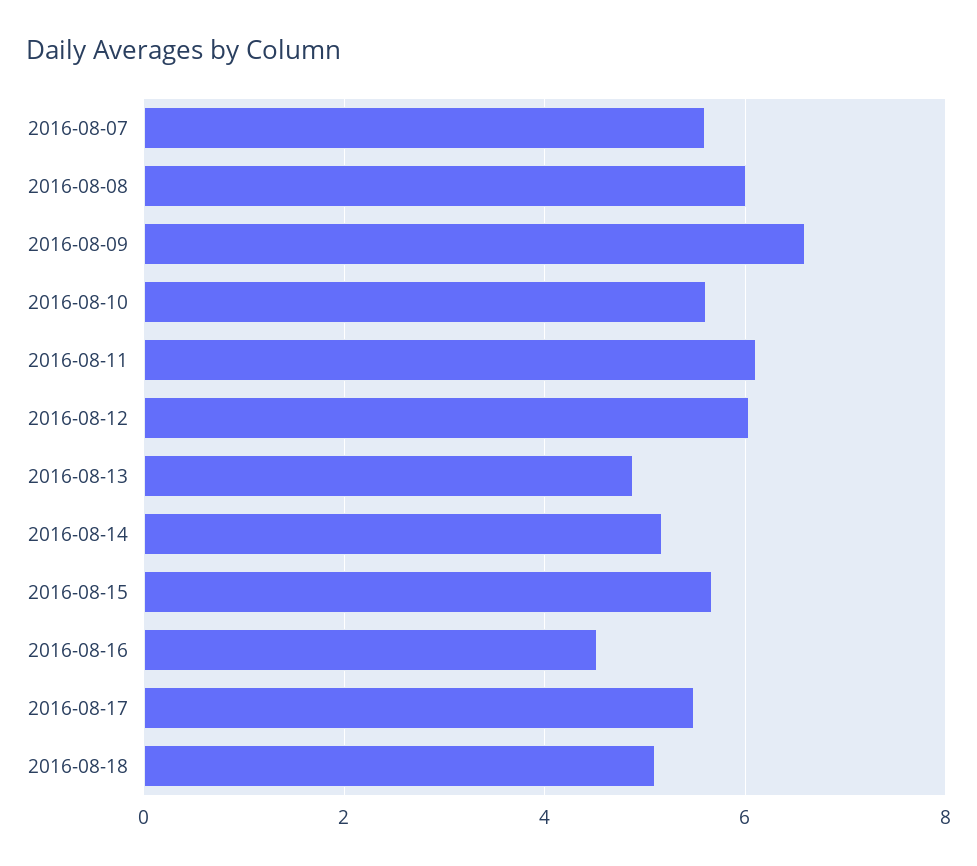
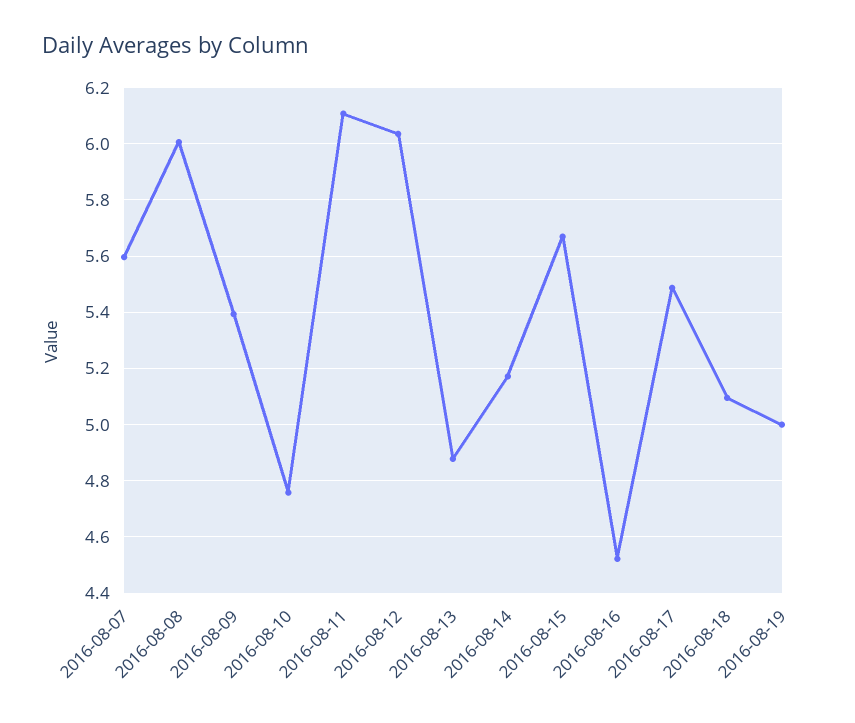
2016-08-09: 6.6 -> 5.4
2016-08-10: 5.6 -> 4.75
2016-08-19: none -> 5

